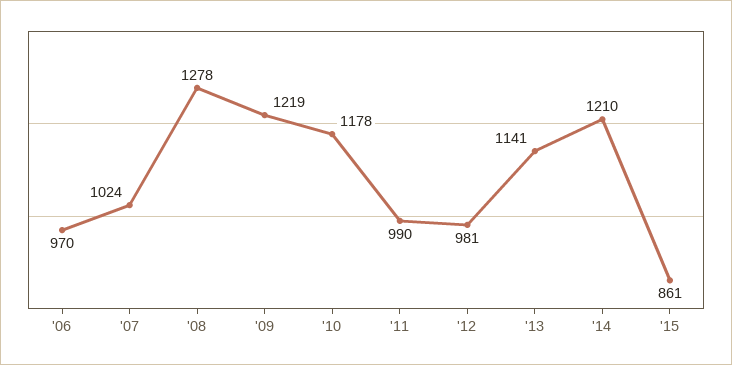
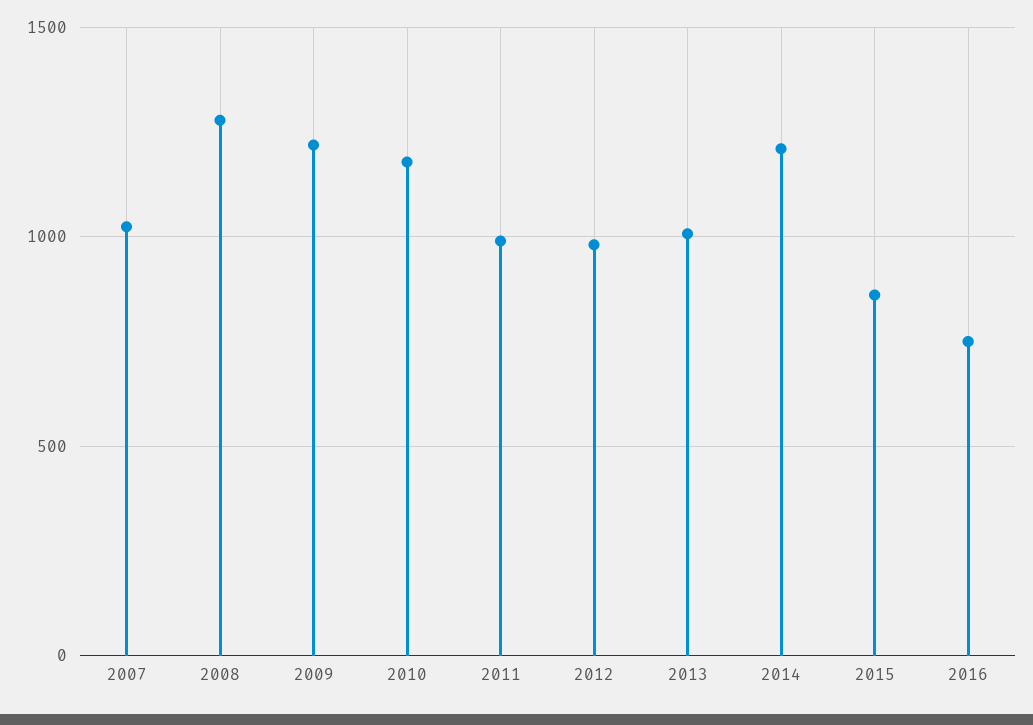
'06: 970 -> none
'13: 1141 -> 1000
2016: none -> 750

